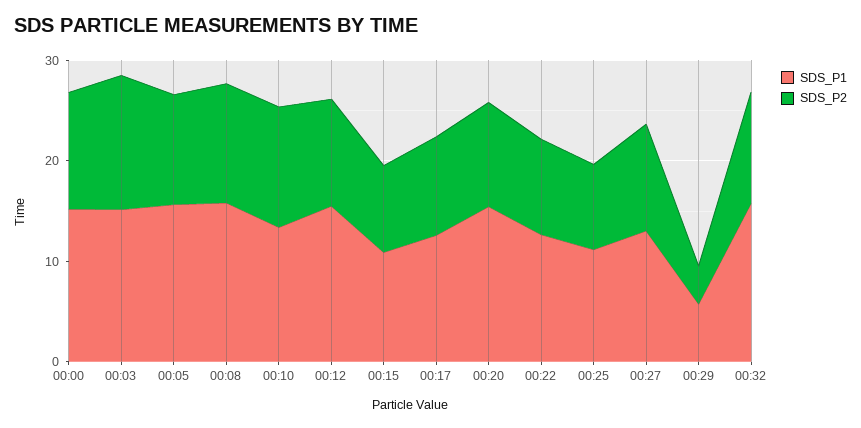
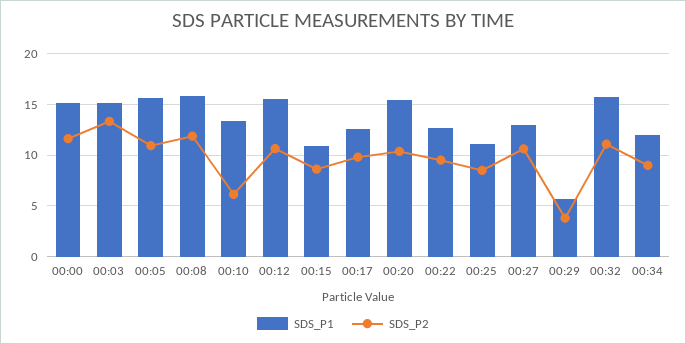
SDS_P2, 00:10: 12 -> 6
SDS_P1, 00:34: none -> 12
SDS_P2, 00:34: none -> 9

